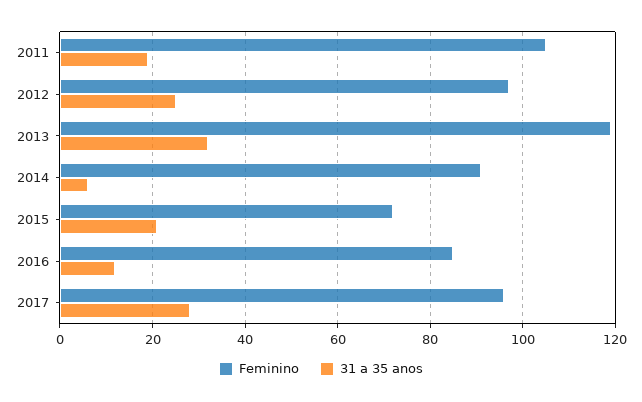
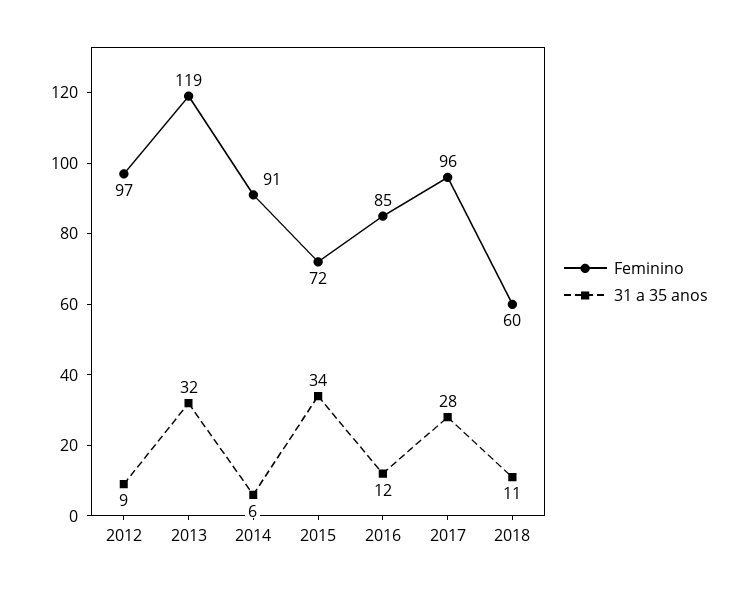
Feminino, 2011: 105 -> none
31 a 35 anos, 2011: 20 -> none
31 a 35 anos, 2012: 25 -> 9
31 a 35 anos, 2015: 20 -> 34
Feminino, 2018: none -> 60
31 a 35 anos, 2018: none -> 11

